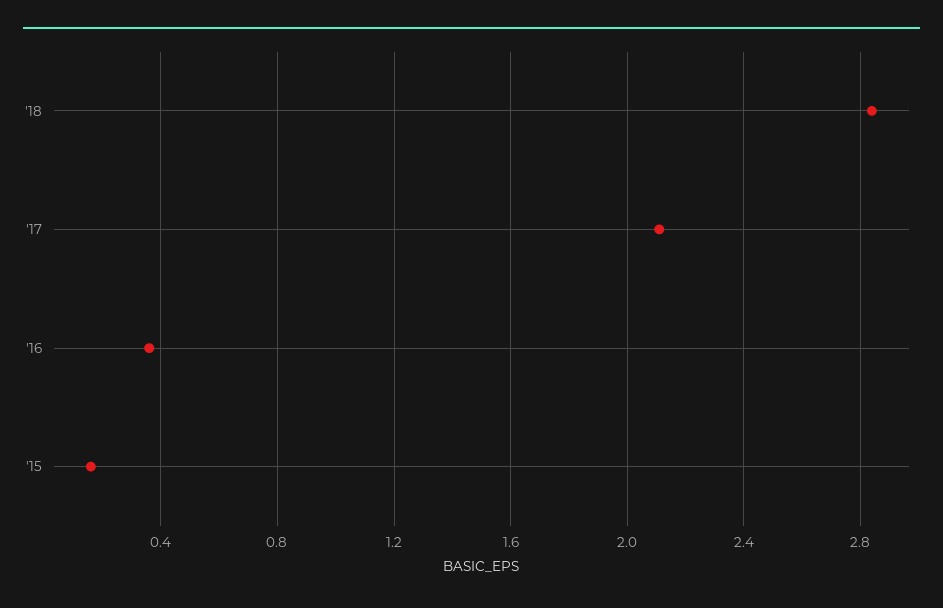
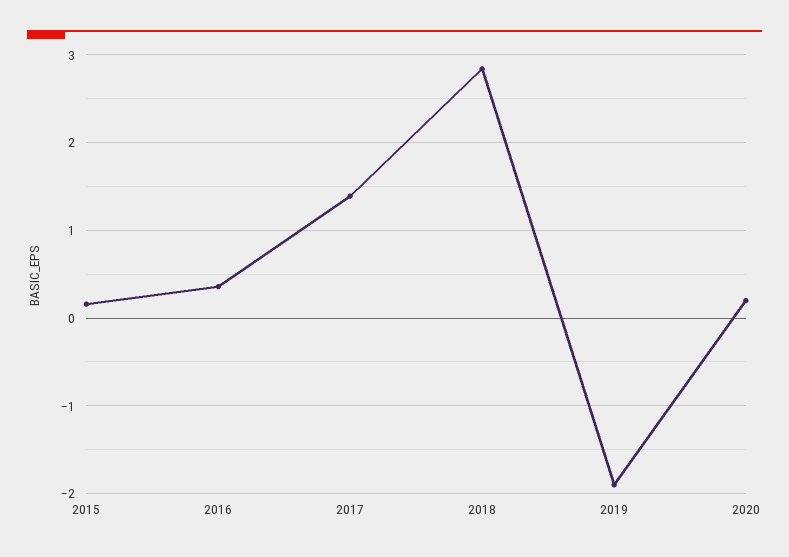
'17: 2.1 -> 1.4
2019: none -> -1.9
2020: none -> 0.2

